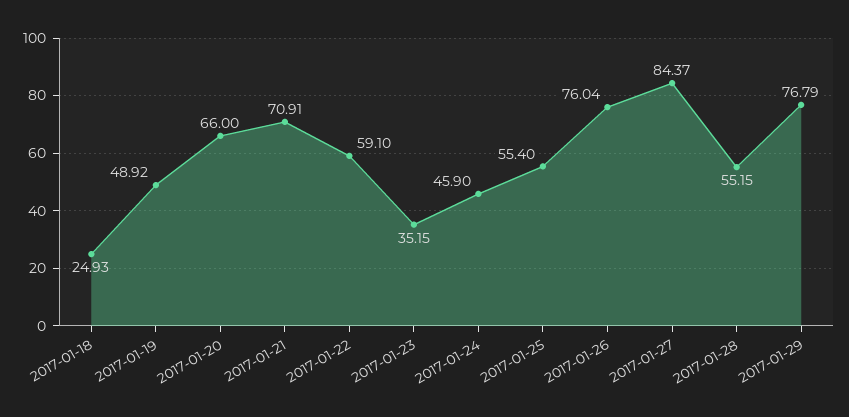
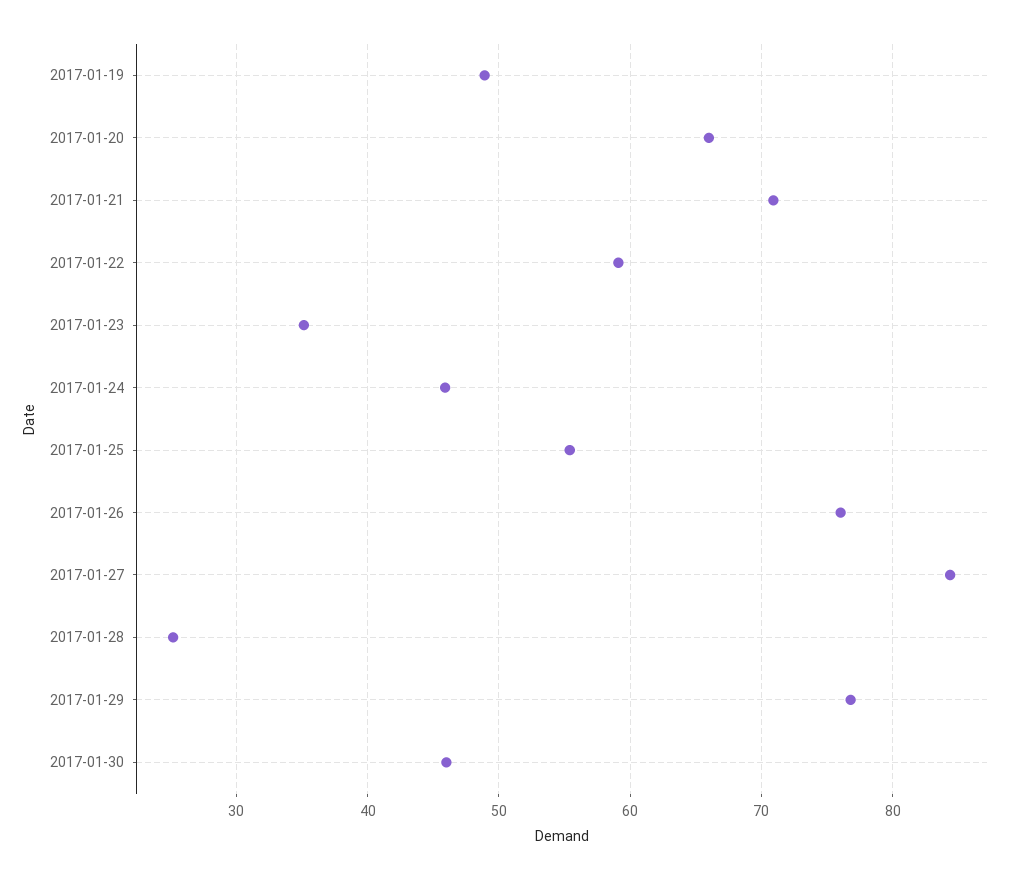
2017-01-18: 24.93 -> none
2017-01-28: 55.15 -> 25
2017-01-30: none -> 46

